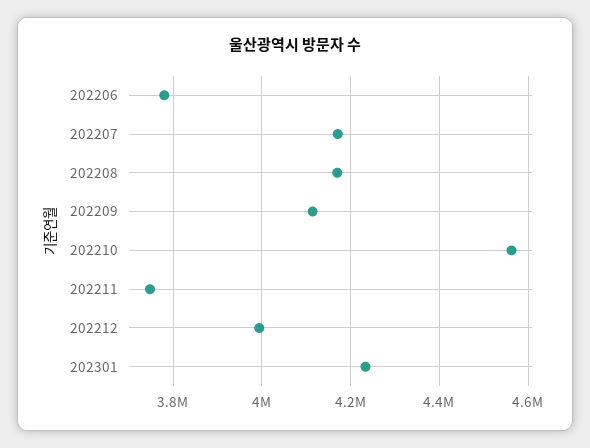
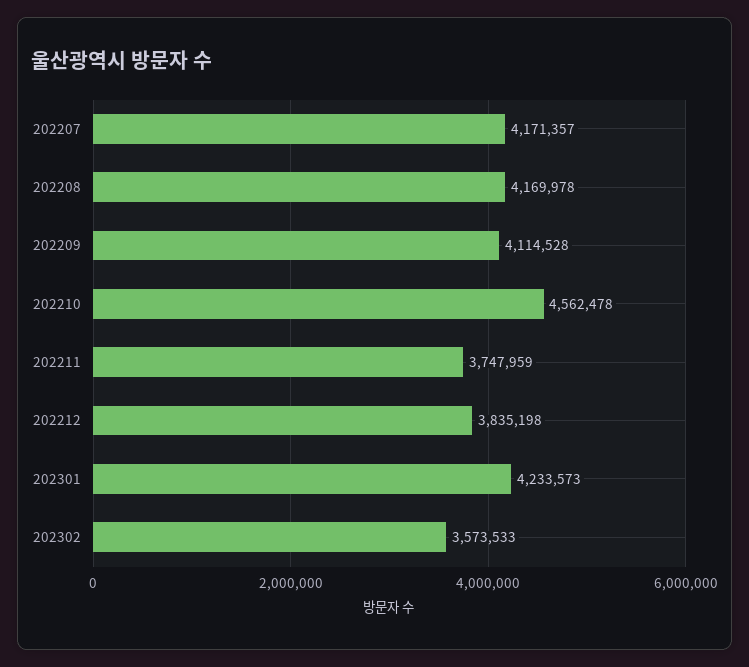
202206: 3780000 -> none
202212: 4000000 -> 3835198
202302: none -> 3573533

